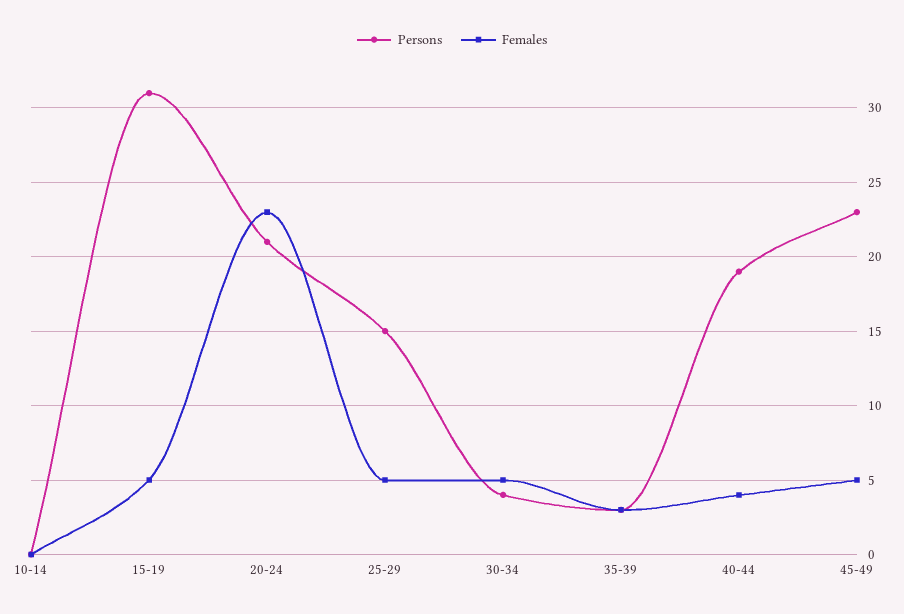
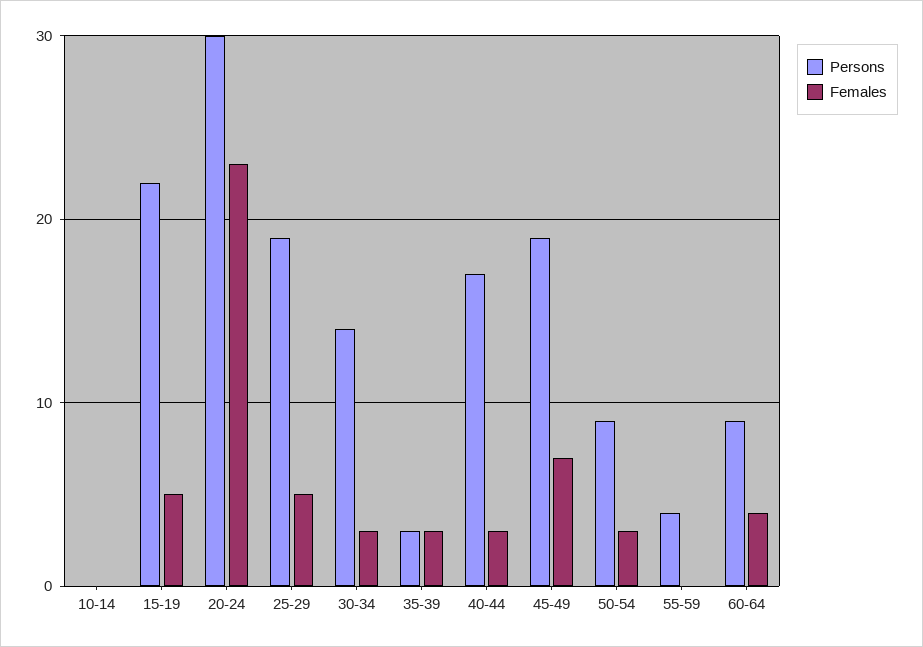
Persons, 15-19: 31 -> 22
Persons, 20-24: 21 -> 30
Persons, 25-29: 15 -> 19
Persons, 30-34: 4 -> 14
Females, 30-34: 5 -> 3
Persons, 40-44: 19 -> 17
Females, 40-44: 4 -> 3
Persons, 45-49: 23 -> 19
Females, 45-49: 5 -> 7
Persons, 50-54: none -> 9
Females, 50-54: none -> 3
Persons, 55-59: none -> 4
Females, 55-59: none -> 0
Persons, 60-64: none -> 9
Females, 60-64: none -> 4

